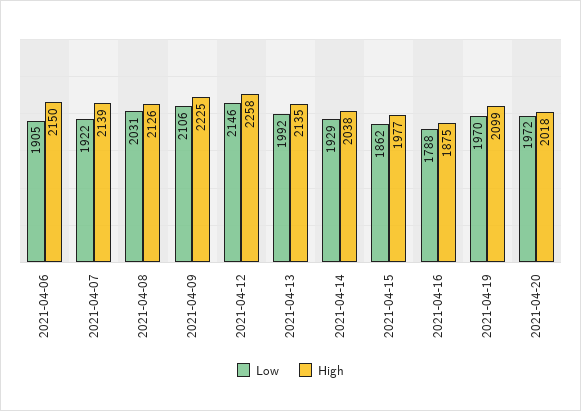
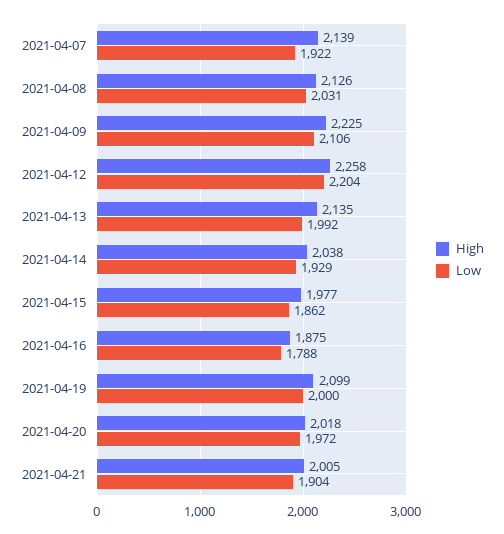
Low, 2021-04-06: 1905 -> none
High, 2021-04-06: 2150 -> none
Low, 2021-04-12: 2146 -> 2204
Low, 2021-04-19: 1970 -> 2000
High, 2021-04-21: none -> 2005
Low, 2021-04-21: none -> 1904

